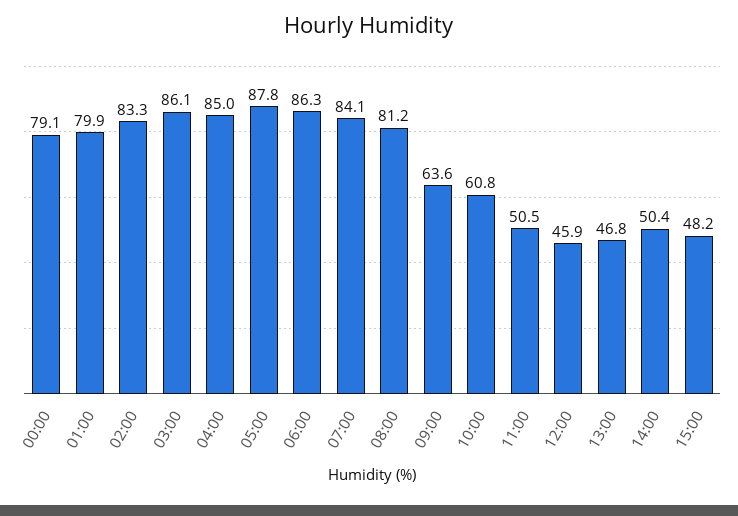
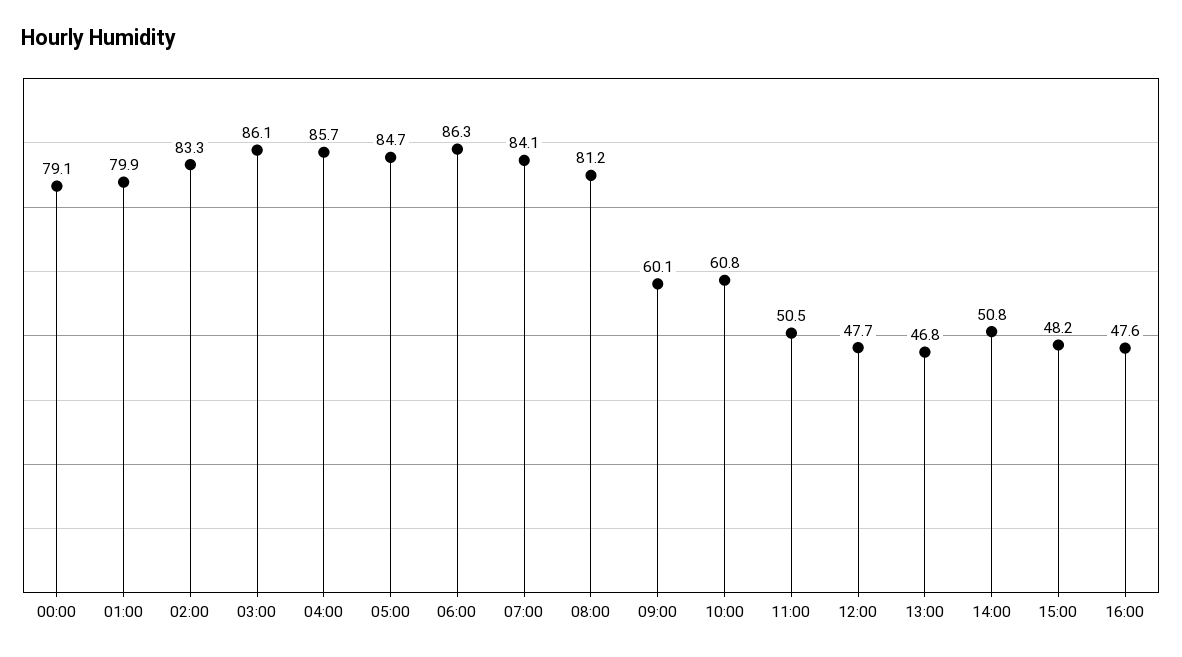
04:00: 85 -> 85.7
05:00: 87.8 -> 84.7
09:00: 63.6 -> 60.1
12:00: 45.9 -> 47.7
14:00: 50.4 -> 50.8
16:00: none -> 47.6

